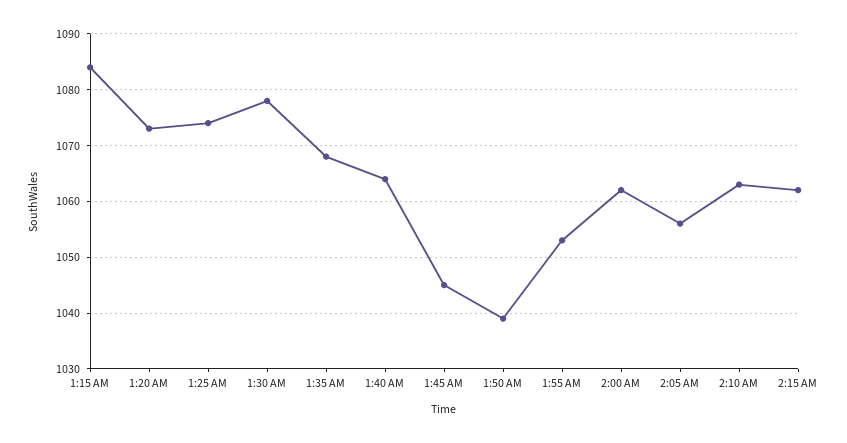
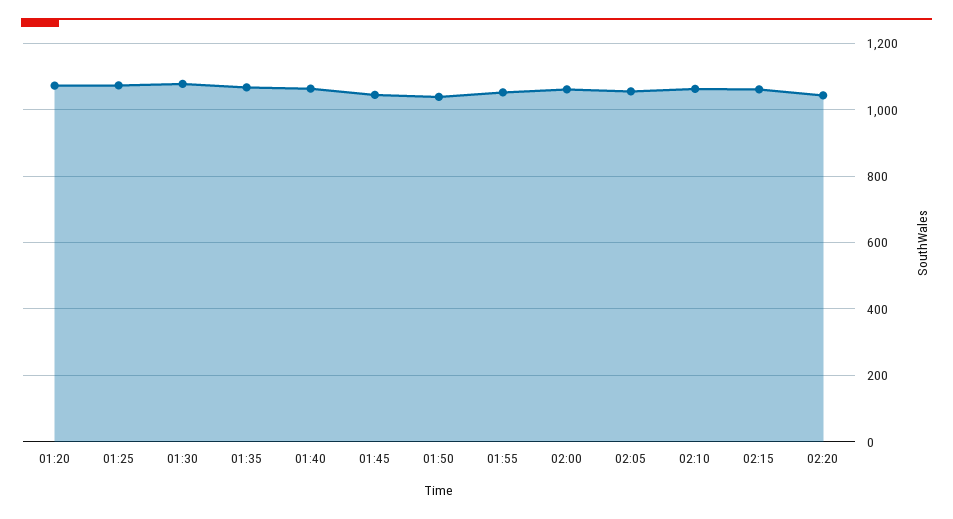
1:15 AM: 1085 -> none
02:20: none -> 1040

